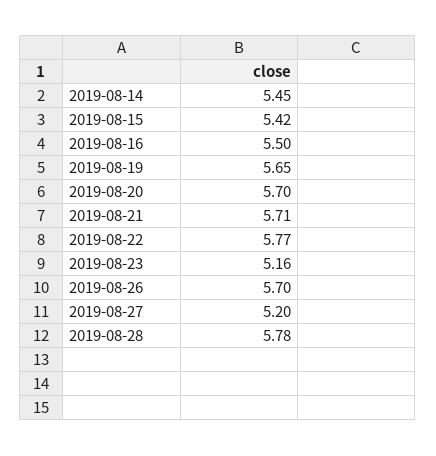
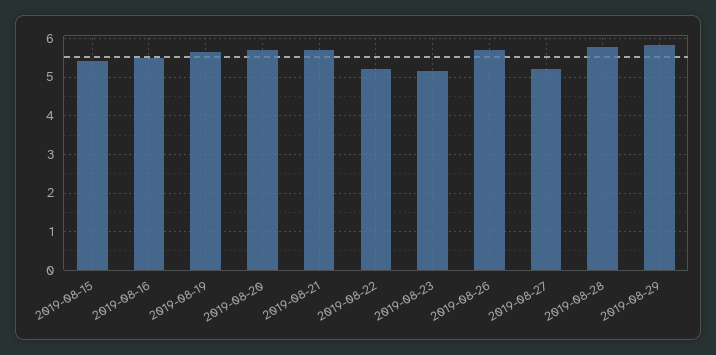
2019-08-14: 5.45 -> none
2019-08-22: 5.77 -> 5.2
2019-08-29: none -> 5.8

